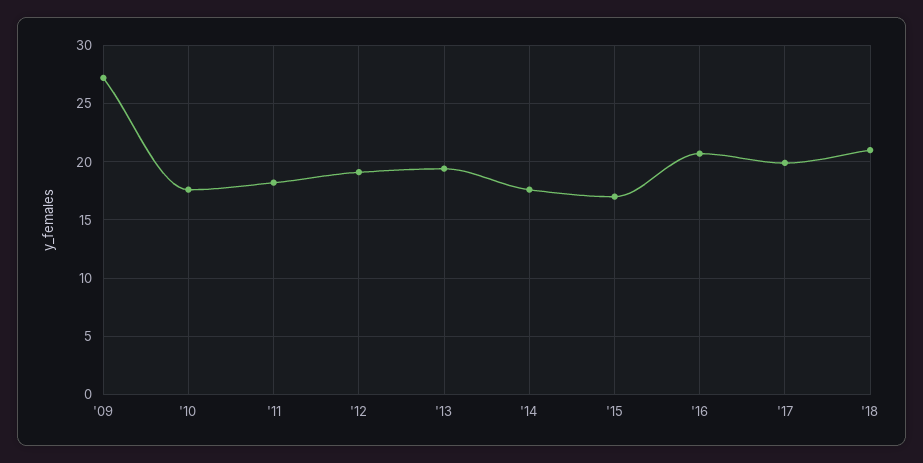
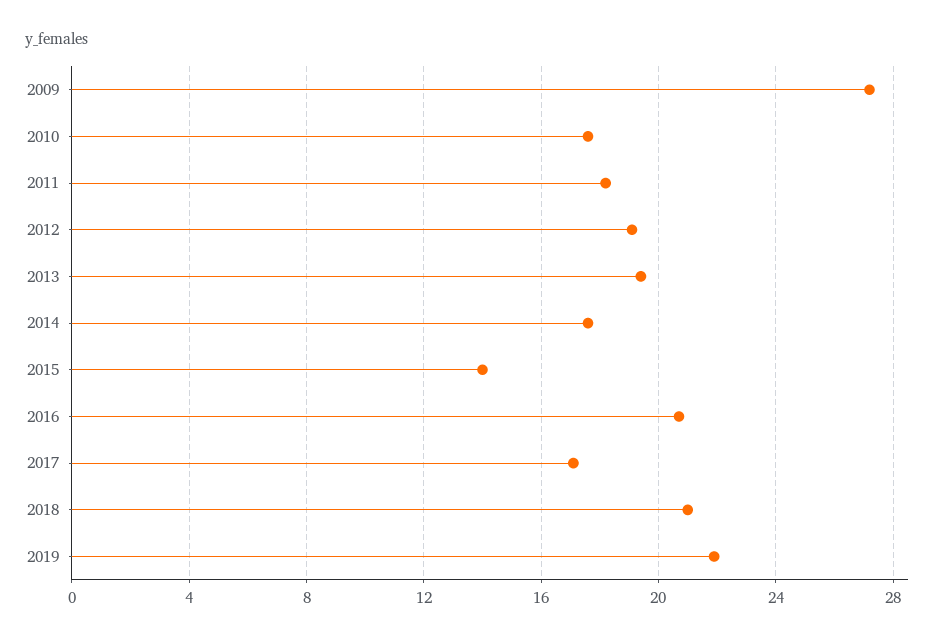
'15: 17 -> 14
'17: 20 -> 17
2019: none -> 22

